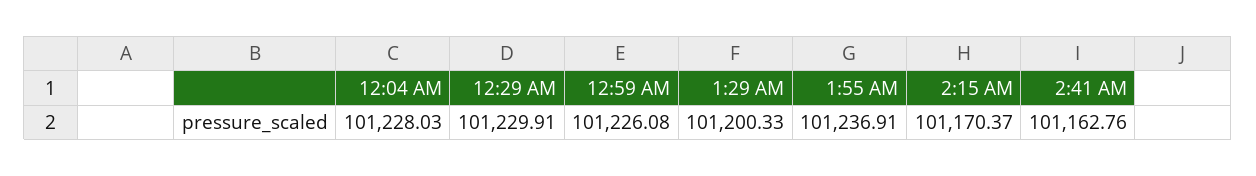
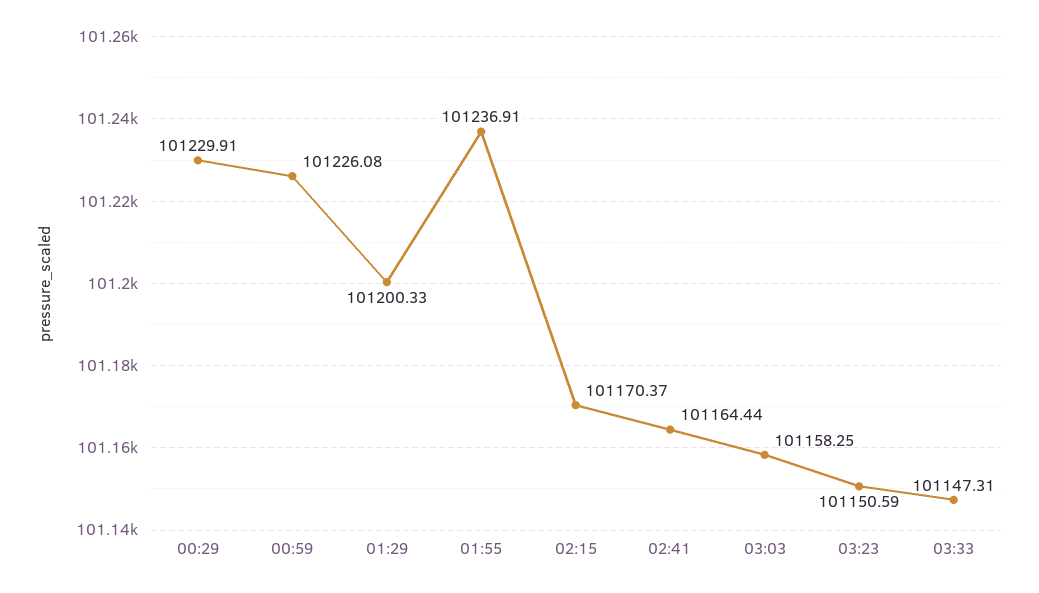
12:04 AM: 101228.03 -> none
2:41 AM: 101162.76 -> 101164.44
03:03: none -> 101158.25
03:23: none -> 101150.59
03:33: none -> 101147.31

